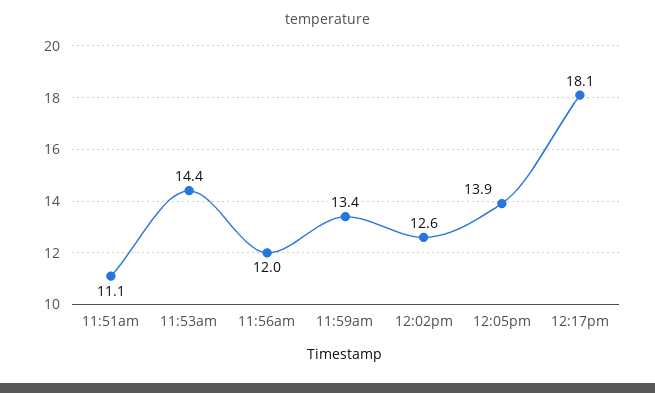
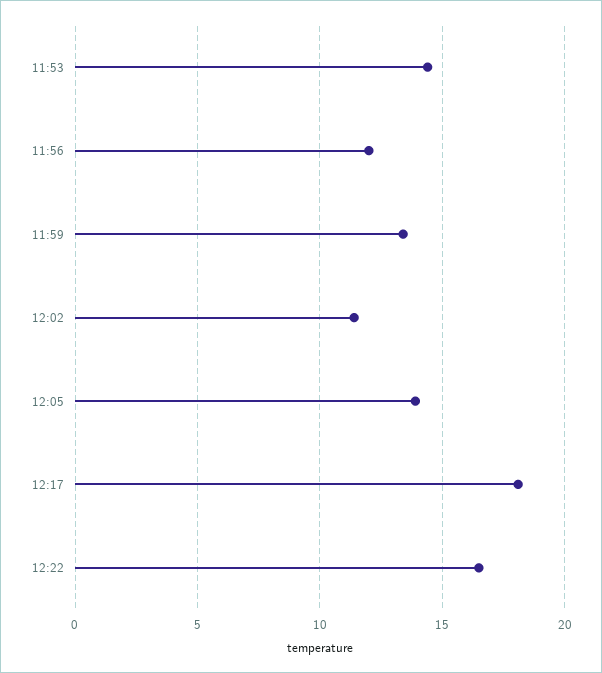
11:51am: 11.1 -> none
12:02pm: 12.6 -> 11.5
12:22: none -> 16.5

